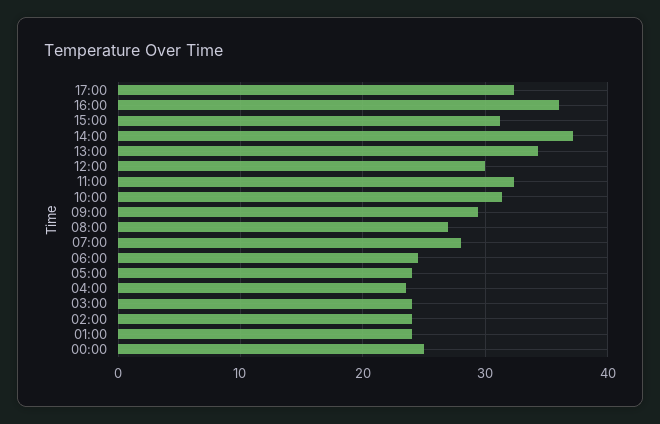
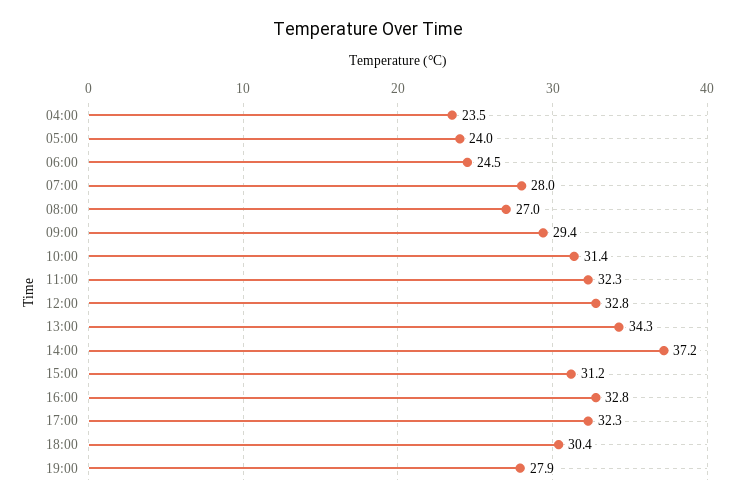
16:00: 36 -> 32.8
12:00: 30 -> 32.8
03:00: 24 -> none
02:00: 24 -> none
01:00: 24 -> none
00:00: 25 -> none
18:00: none -> 30.4
19:00: none -> 27.9

